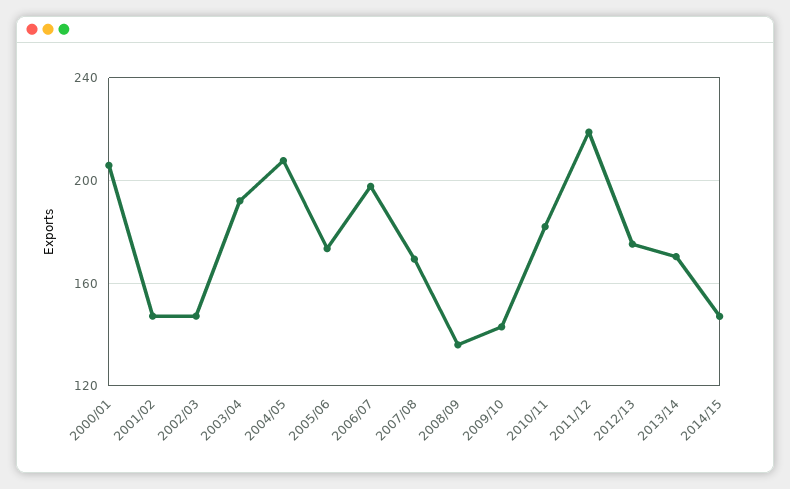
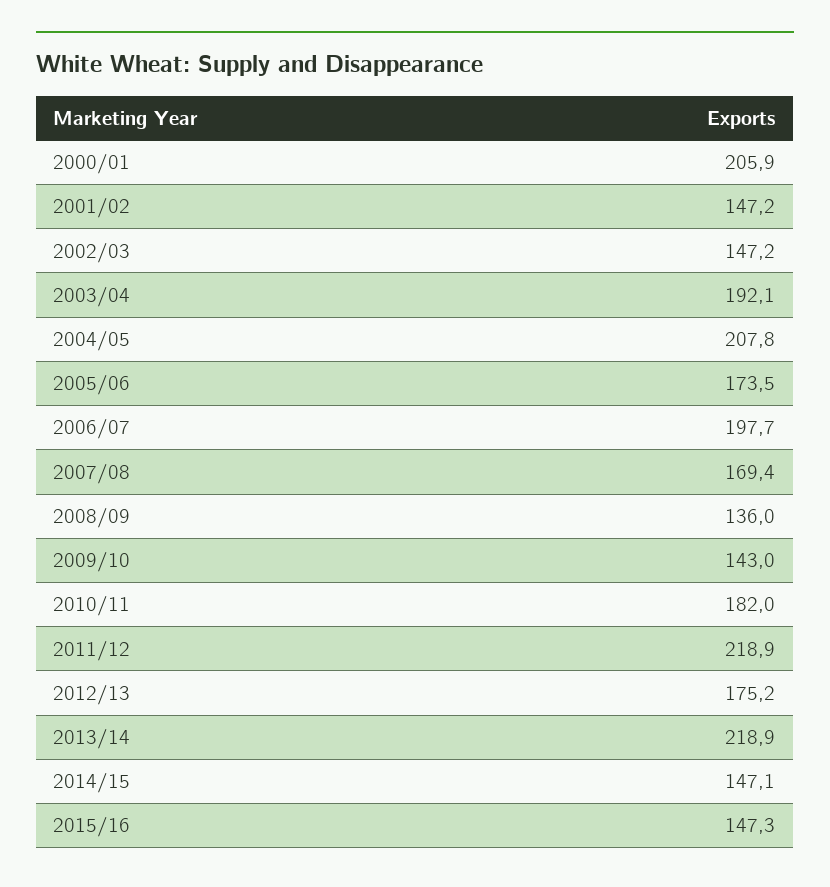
2013/14: 170 -> 218.9
2015/16: none -> 147.3

